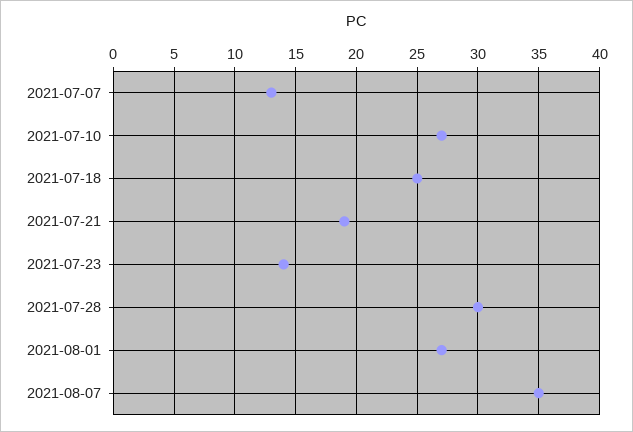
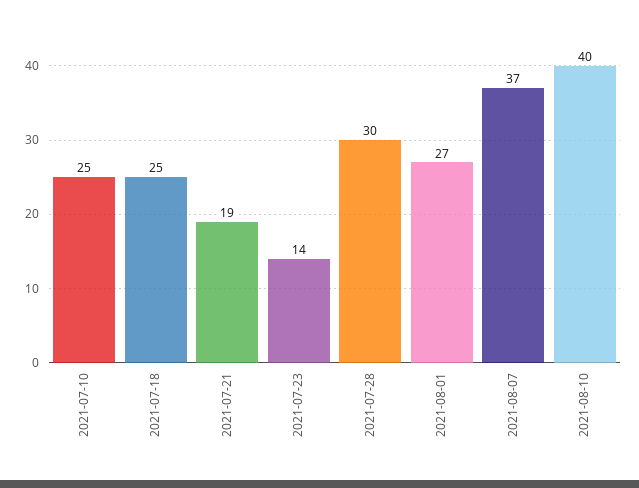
2021-07-07: 13 -> none
2021-07-10: 27 -> 25
2021-08-07: 35 -> 37
2021-08-10: none -> 40

